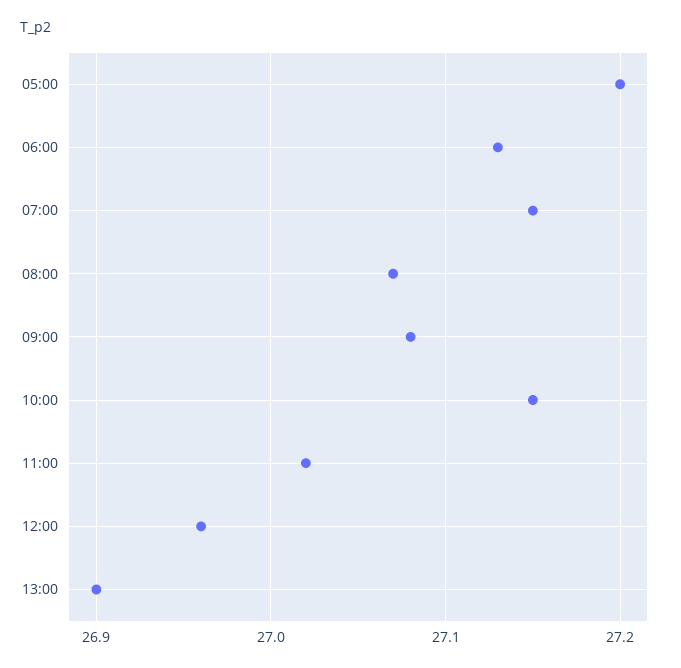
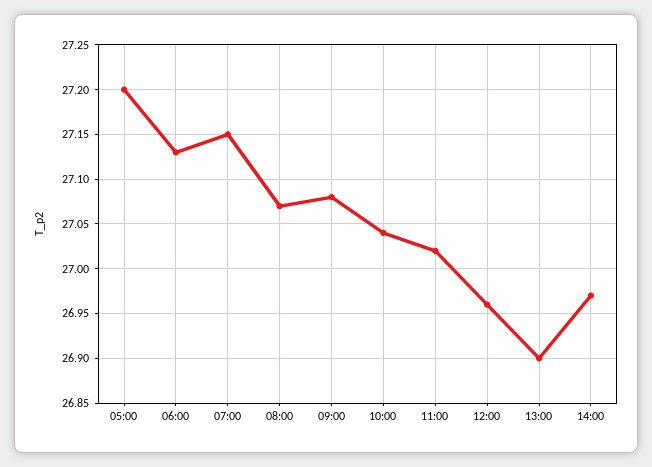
10:00: 27.15 -> 27.04
14:00: none -> 26.97

